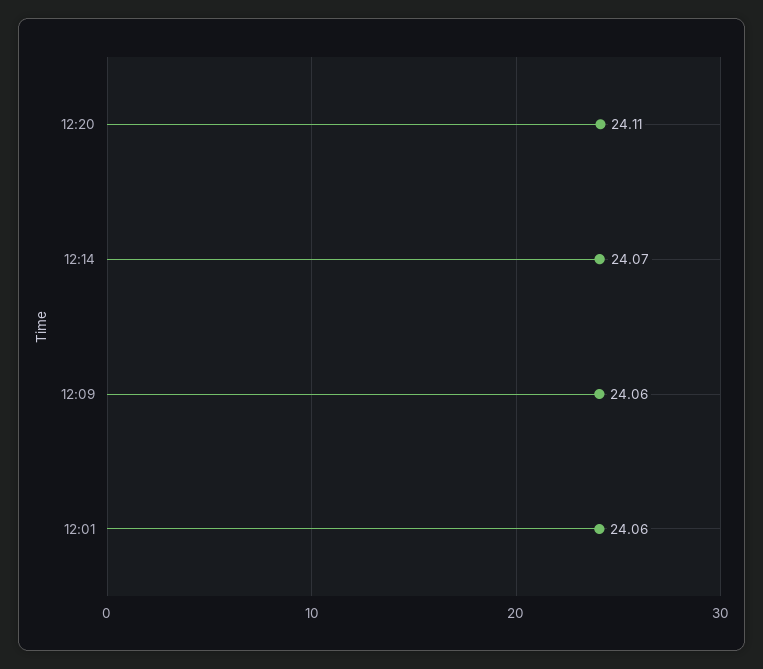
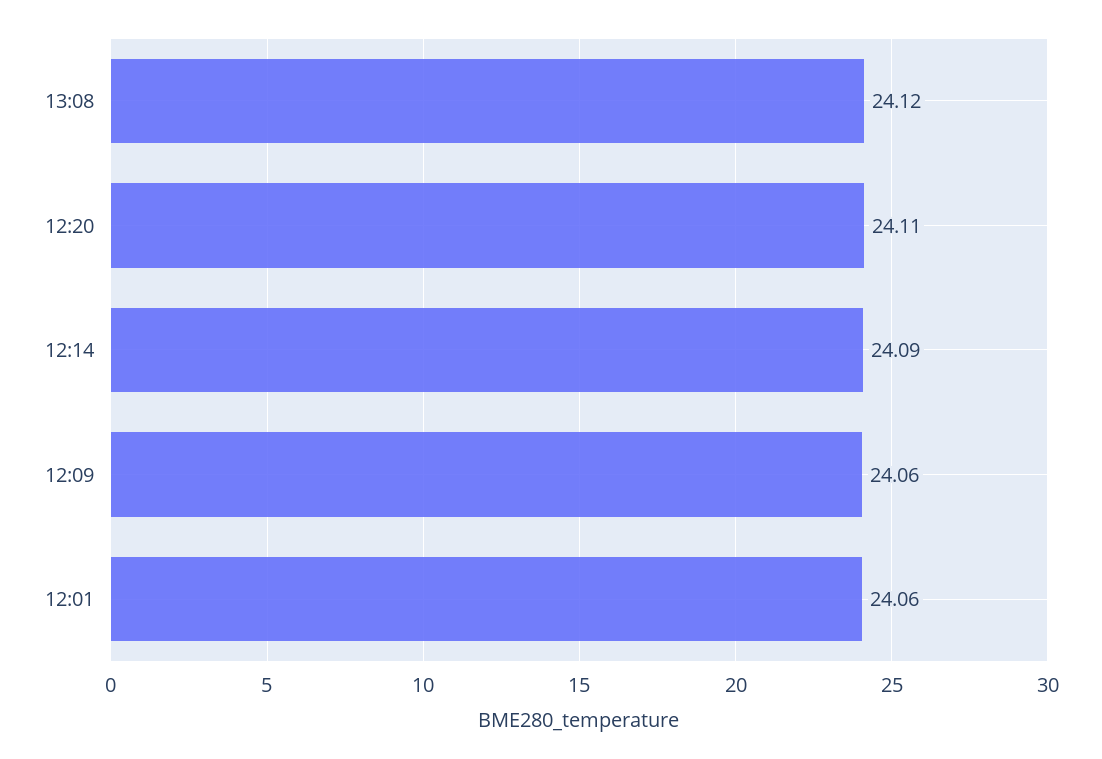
12:14: 24.07 -> 24.09
13:08: none -> 24.12

